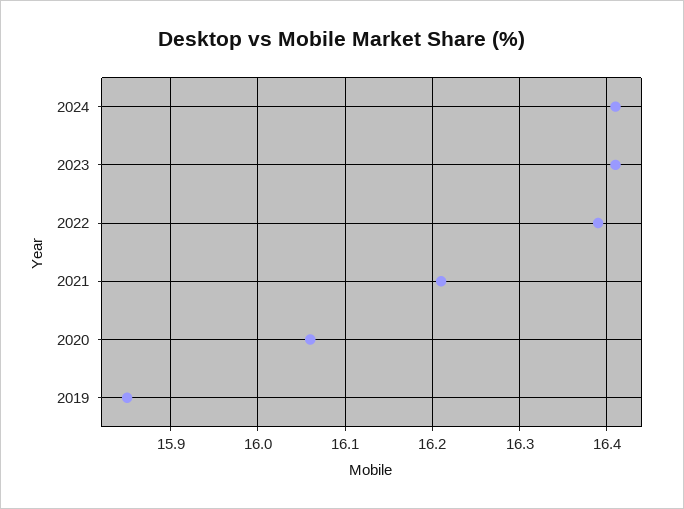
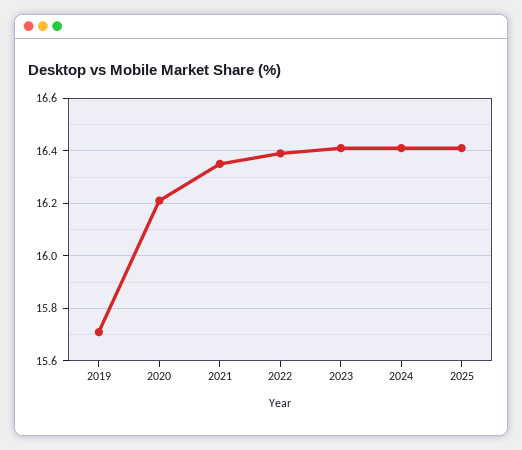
2021: 16.21 -> 16.35
2020: 16.06 -> 16.2
2019: 15.85 -> 15.7
2025: none -> 16.4

